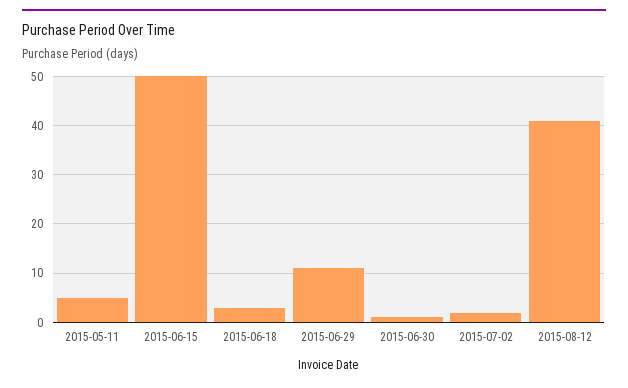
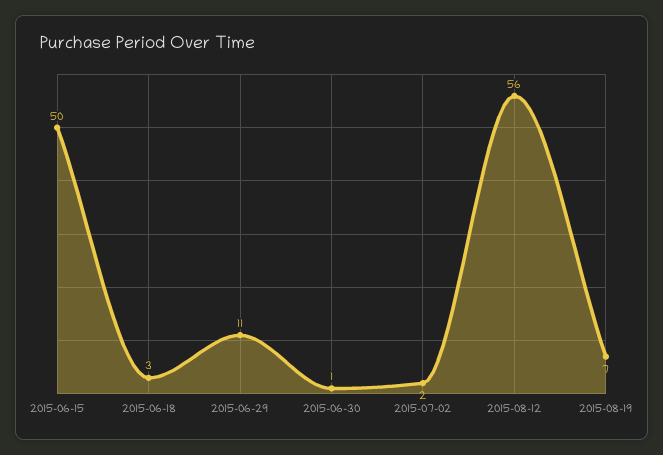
2015-05-11: 5 -> none
2015-08-12: 40 -> 56
2015-08-19: none -> 7

